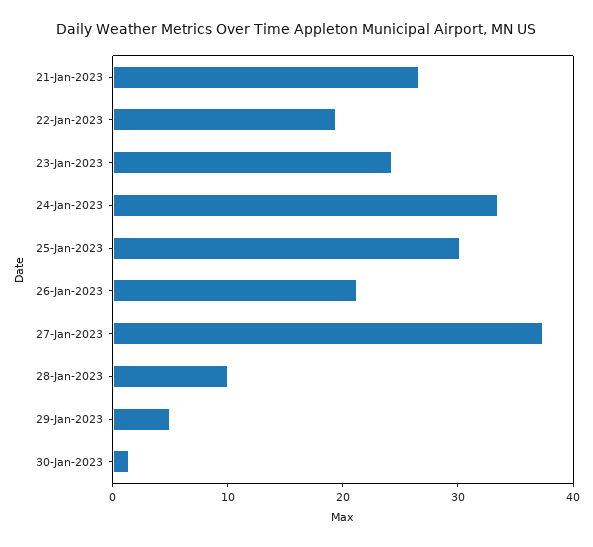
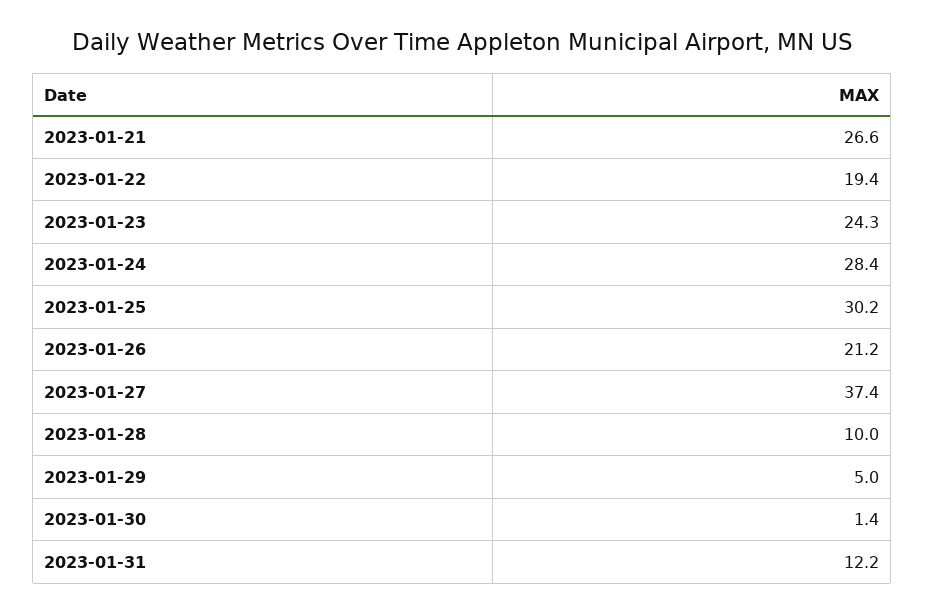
24-Jan-2023: 34 -> 28.4
2023-01-31: none -> 12.2

